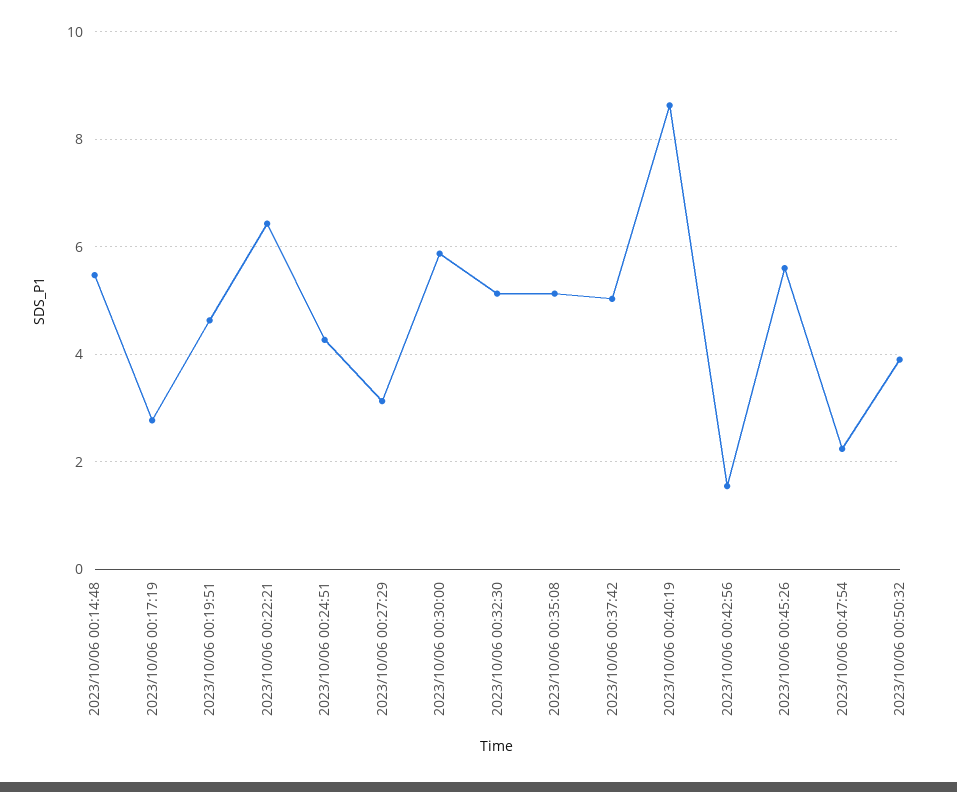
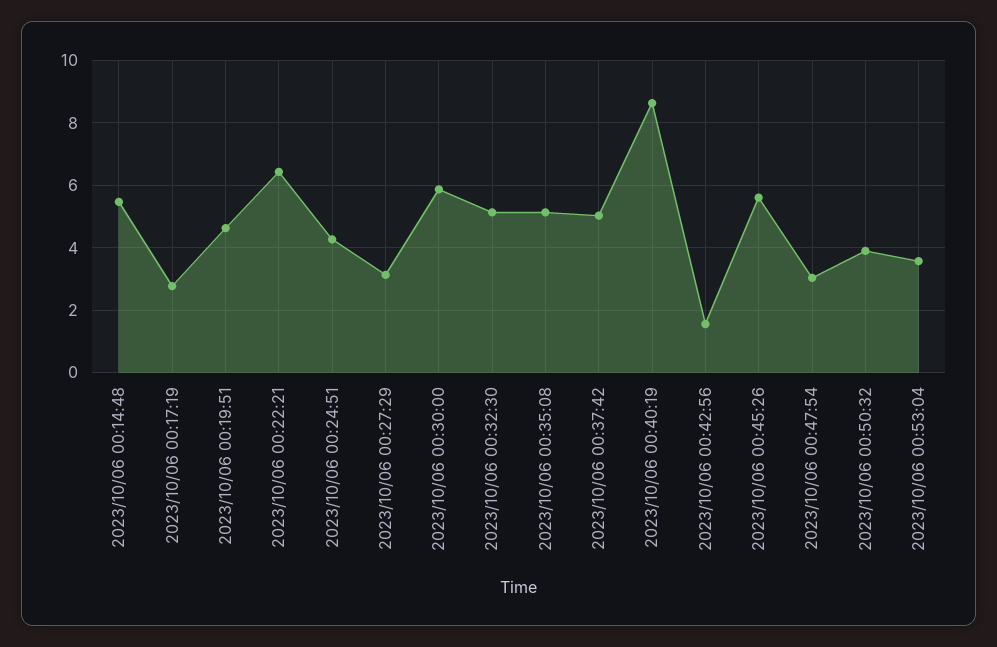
2023/10/06 00:47:54: 2.2 -> 3
2023/10/06 00:53:04: none -> 3.6

